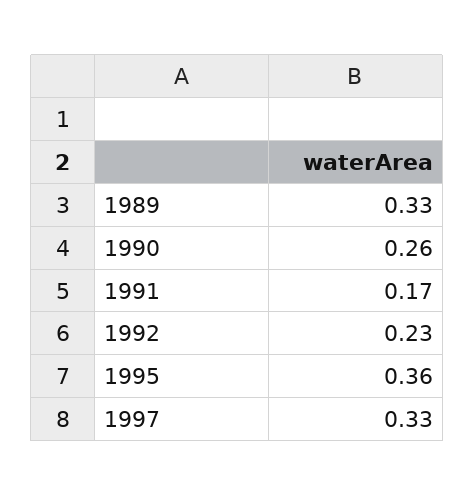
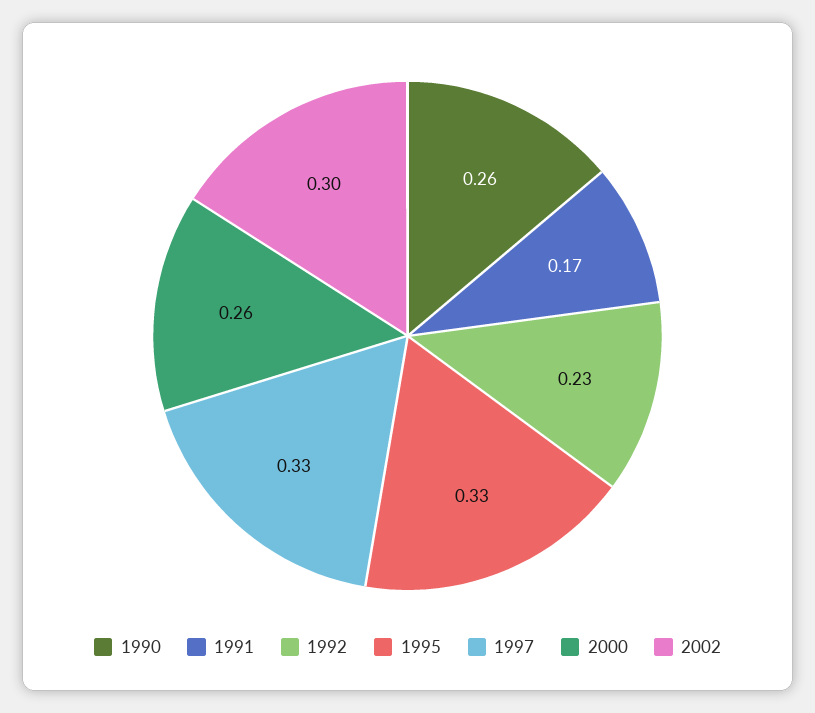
1989: 0.33 -> none
1995: 0.36 -> 0.33
2000: none -> 0.26
2002: none -> 0.3

